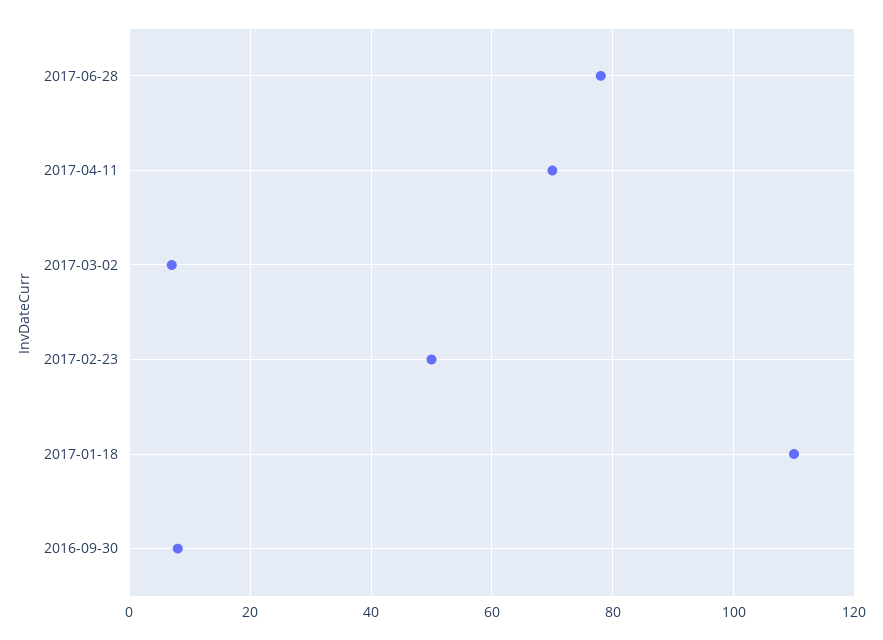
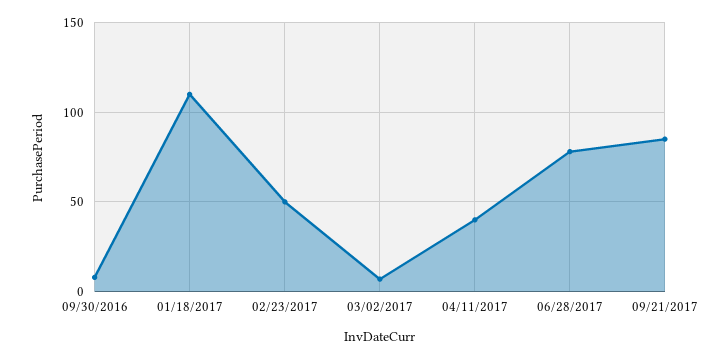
2017-04-11: 70 -> 40
09/21/2017: none -> 85

